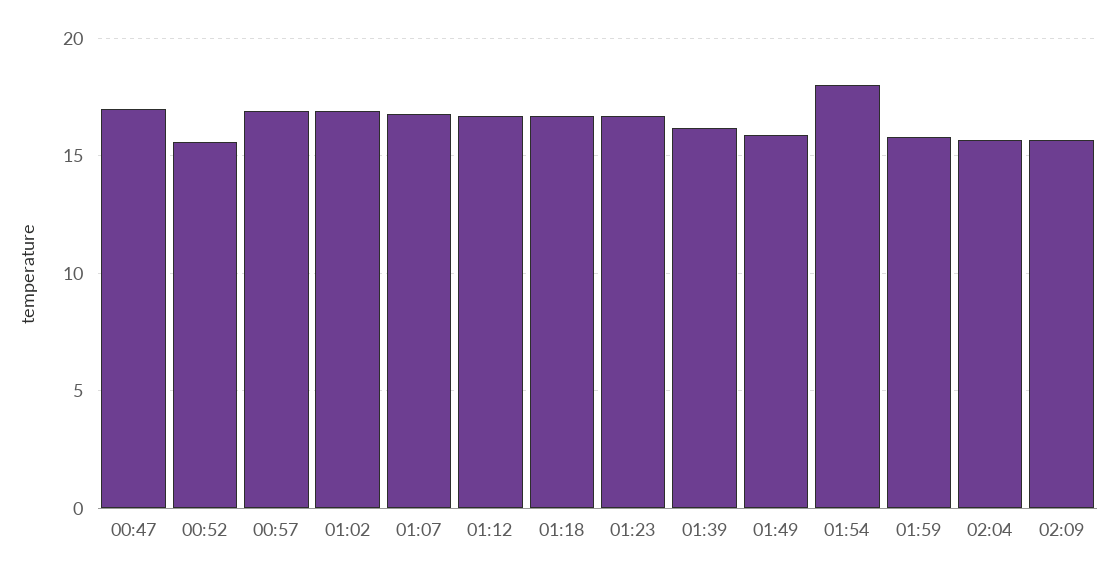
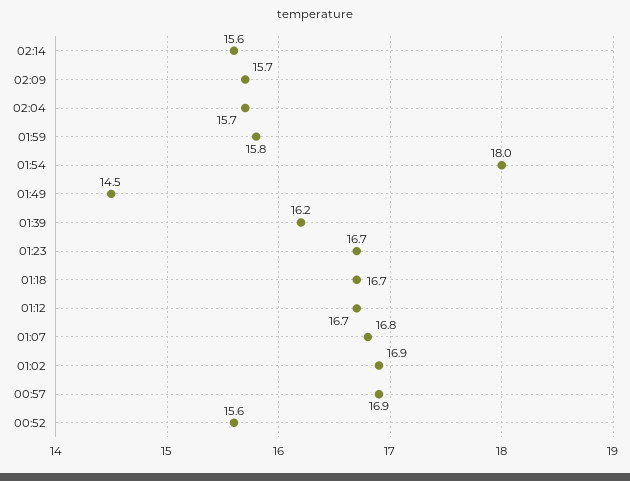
00:47: 17 -> none
01:49: 16 -> 14.5
02:14: none -> 15.6

